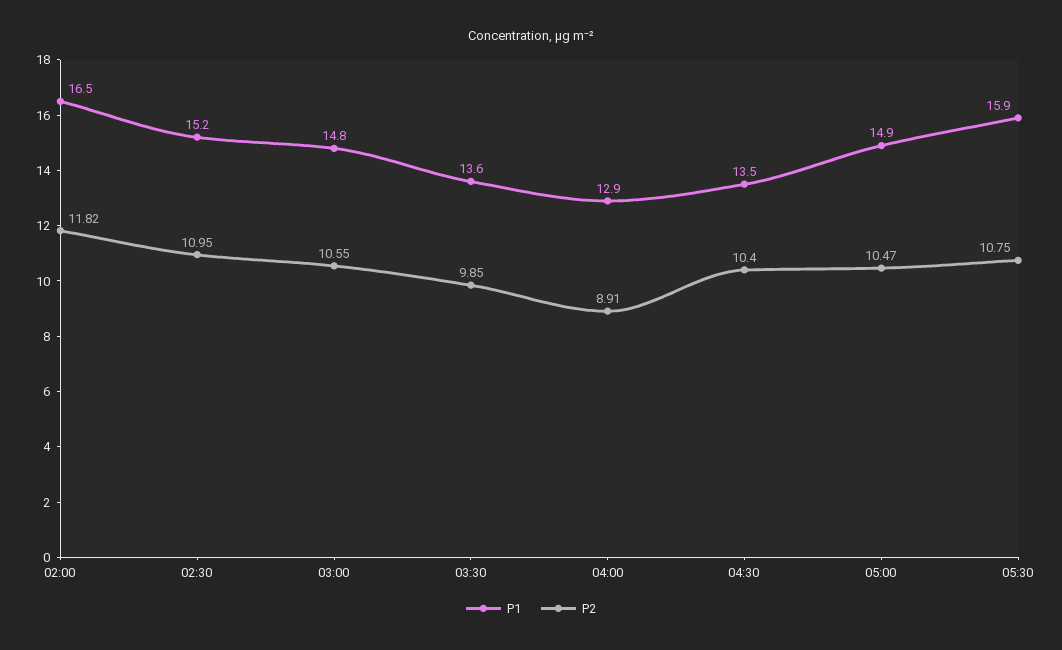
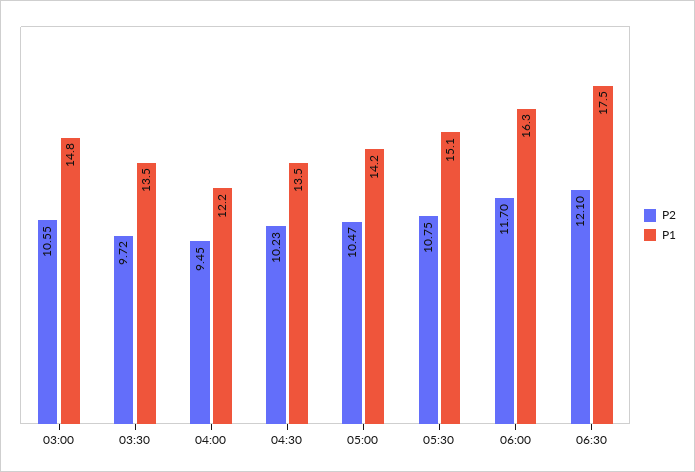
P1, 02:00: 16.5 -> none
P2, 02:00: 11.82 -> none
P1, 02:30: 15.2 -> none
P2, 02:30: 10.95 -> none
P1, 03:30: 13.6 -> 13.5
P2, 03:30: 9.85 -> 9.72
P1, 04:00: 12.9 -> 12.2
P2, 04:00: 8.91 -> 9.45
P2, 04:30: 10.4 -> 10.23
P1, 05:00: 14.9 -> 14.2
P1, 05:30: 15.9 -> 15.1
P2, 06:00: none -> 11.7
P1, 06:00: none -> 16.3
P2, 06:30: none -> 12.1
P1, 06:30: none -> 17.5

